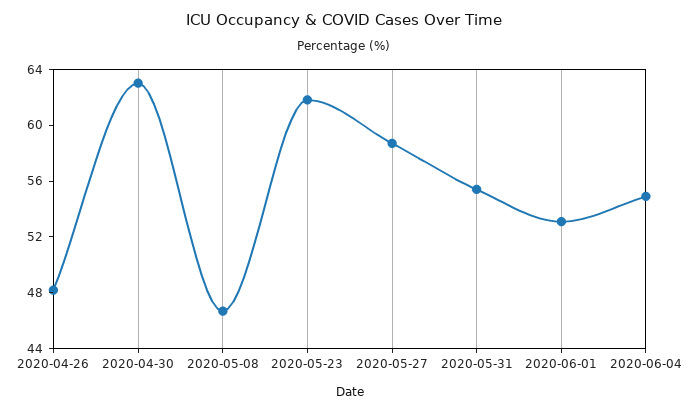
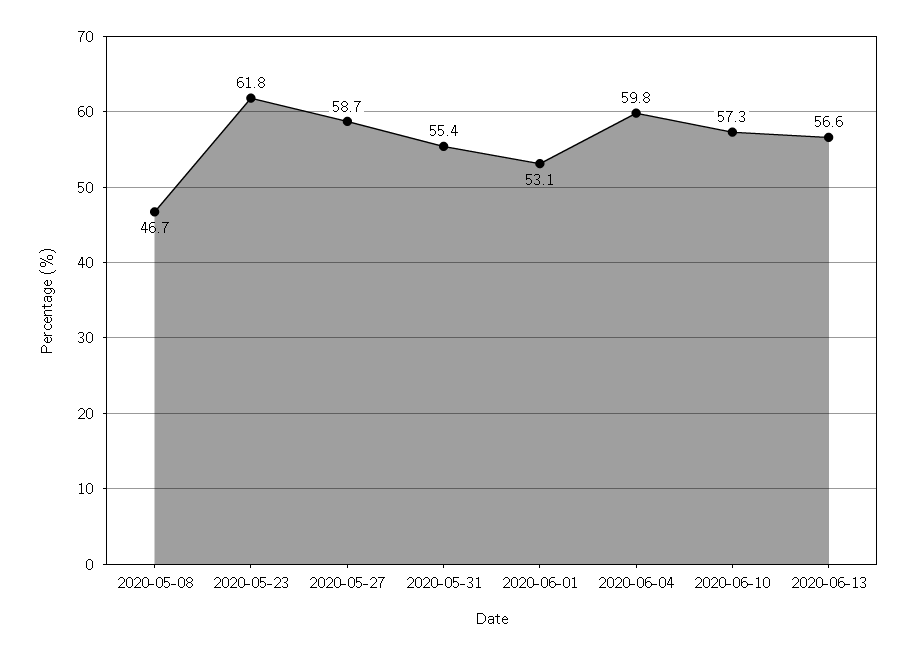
2020-04-26: 48 -> none
2020-04-30: 63 -> none
2020-06-04: 55 -> 59.8
2020-06-10: none -> 57.3
2020-06-13: none -> 56.6

